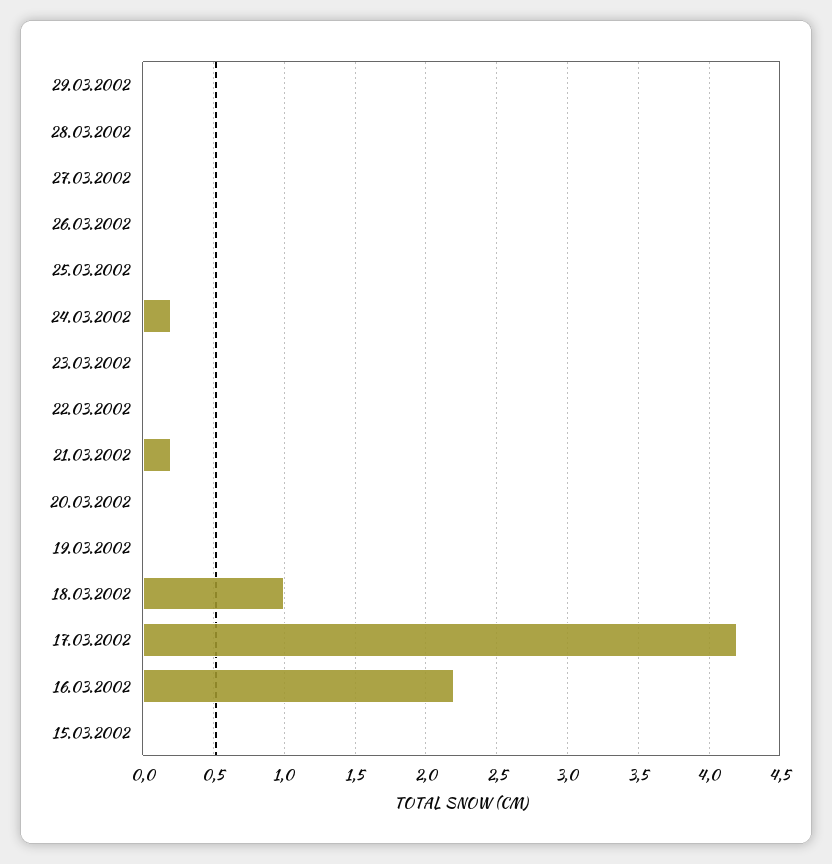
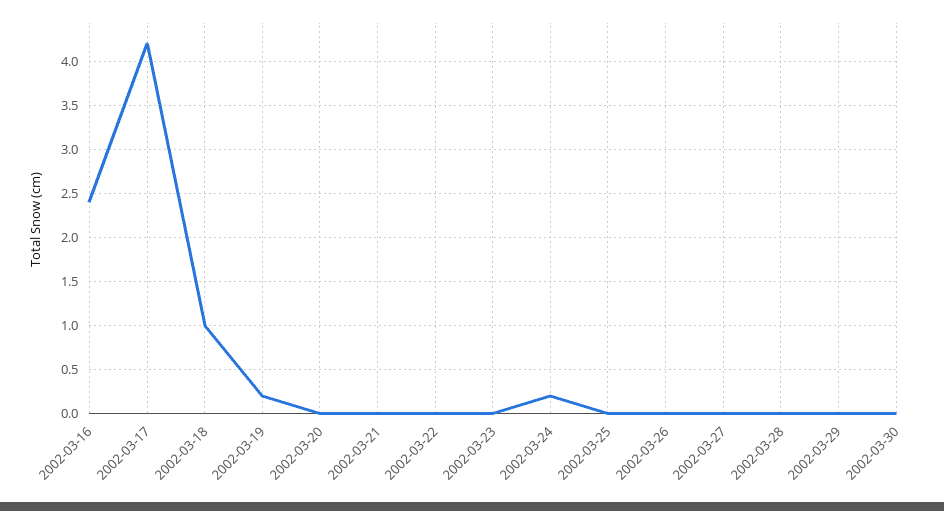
21.03.2002: 0.2 -> 0
19.03.2002: 0 -> 0.2
16.03.2002: 2.2 -> 2.4
15.03.2002: 0 -> none
2002-03-30: none -> 0

